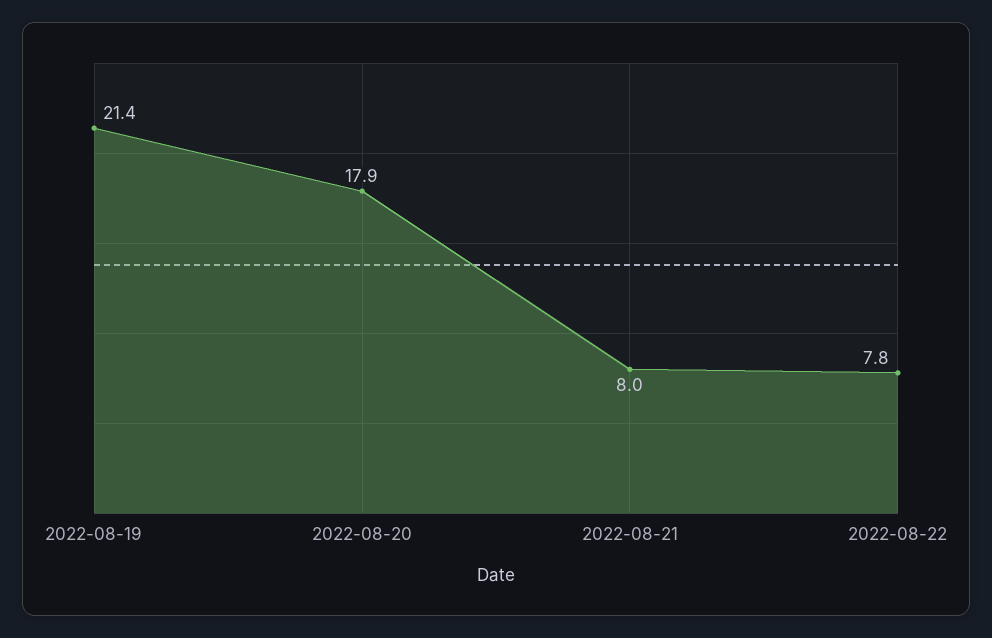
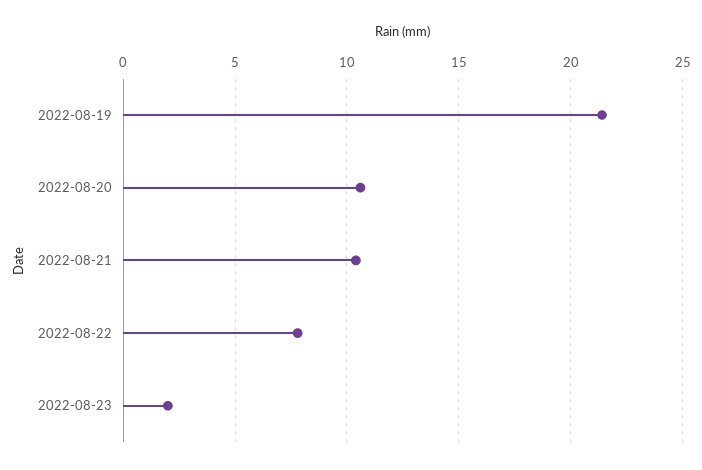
2022-08-20: 17.9 -> 10.5
2022-08-21: 8 -> 10.5
2022-08-23: none -> 2

